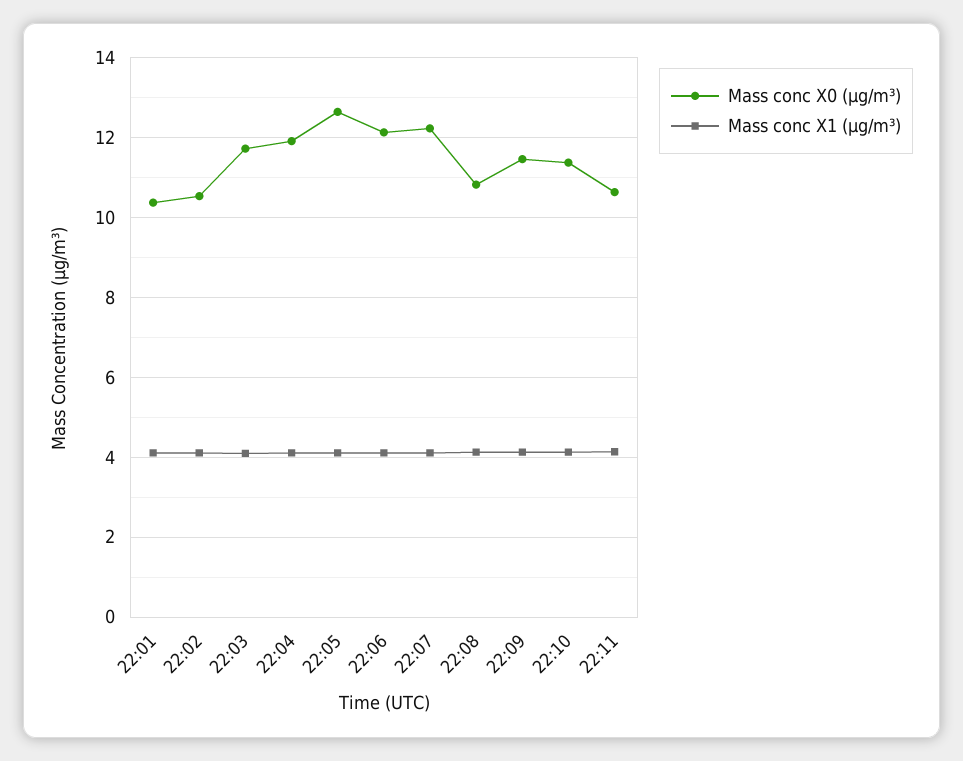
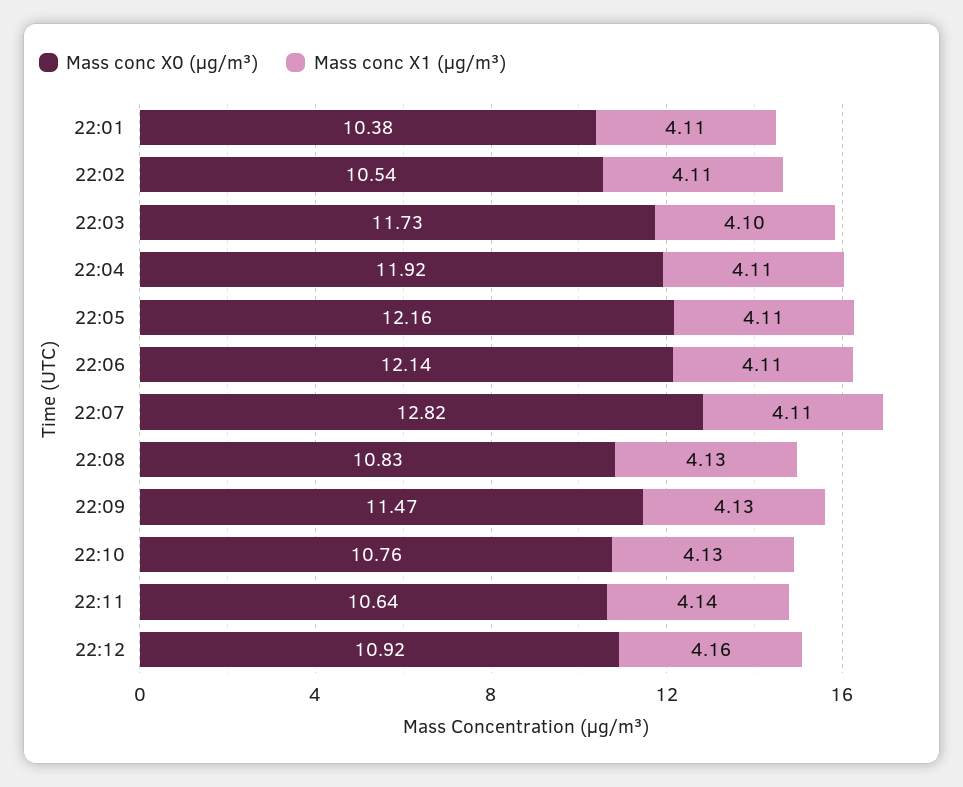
Mass conc X0 (μg/m³), 22:05: 12.6 -> 12.16
Mass conc X0 (μg/m³), 22:07: 12.2 -> 12.82
Mass conc X0 (μg/m³), 22:10: 11.4 -> 10.76
Mass conc X0 (μg/m³), 22:12: none -> 10.92
Mass conc X1 (μg/m³), 22:12: none -> 4.16

